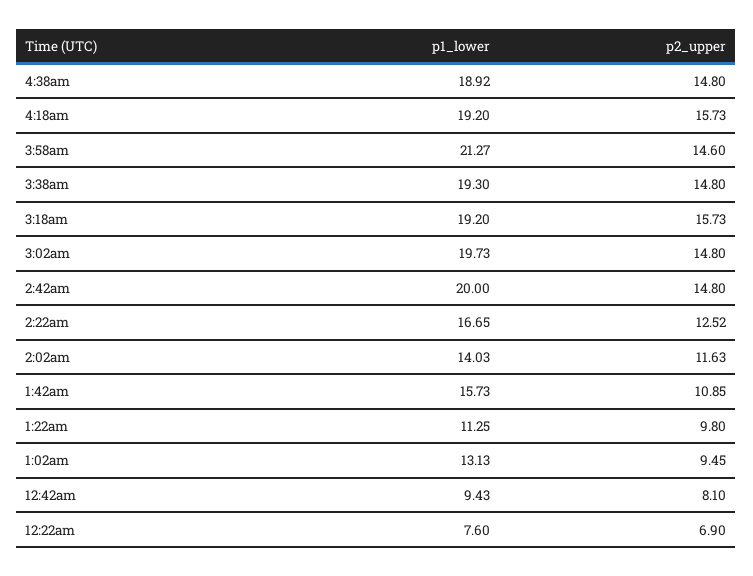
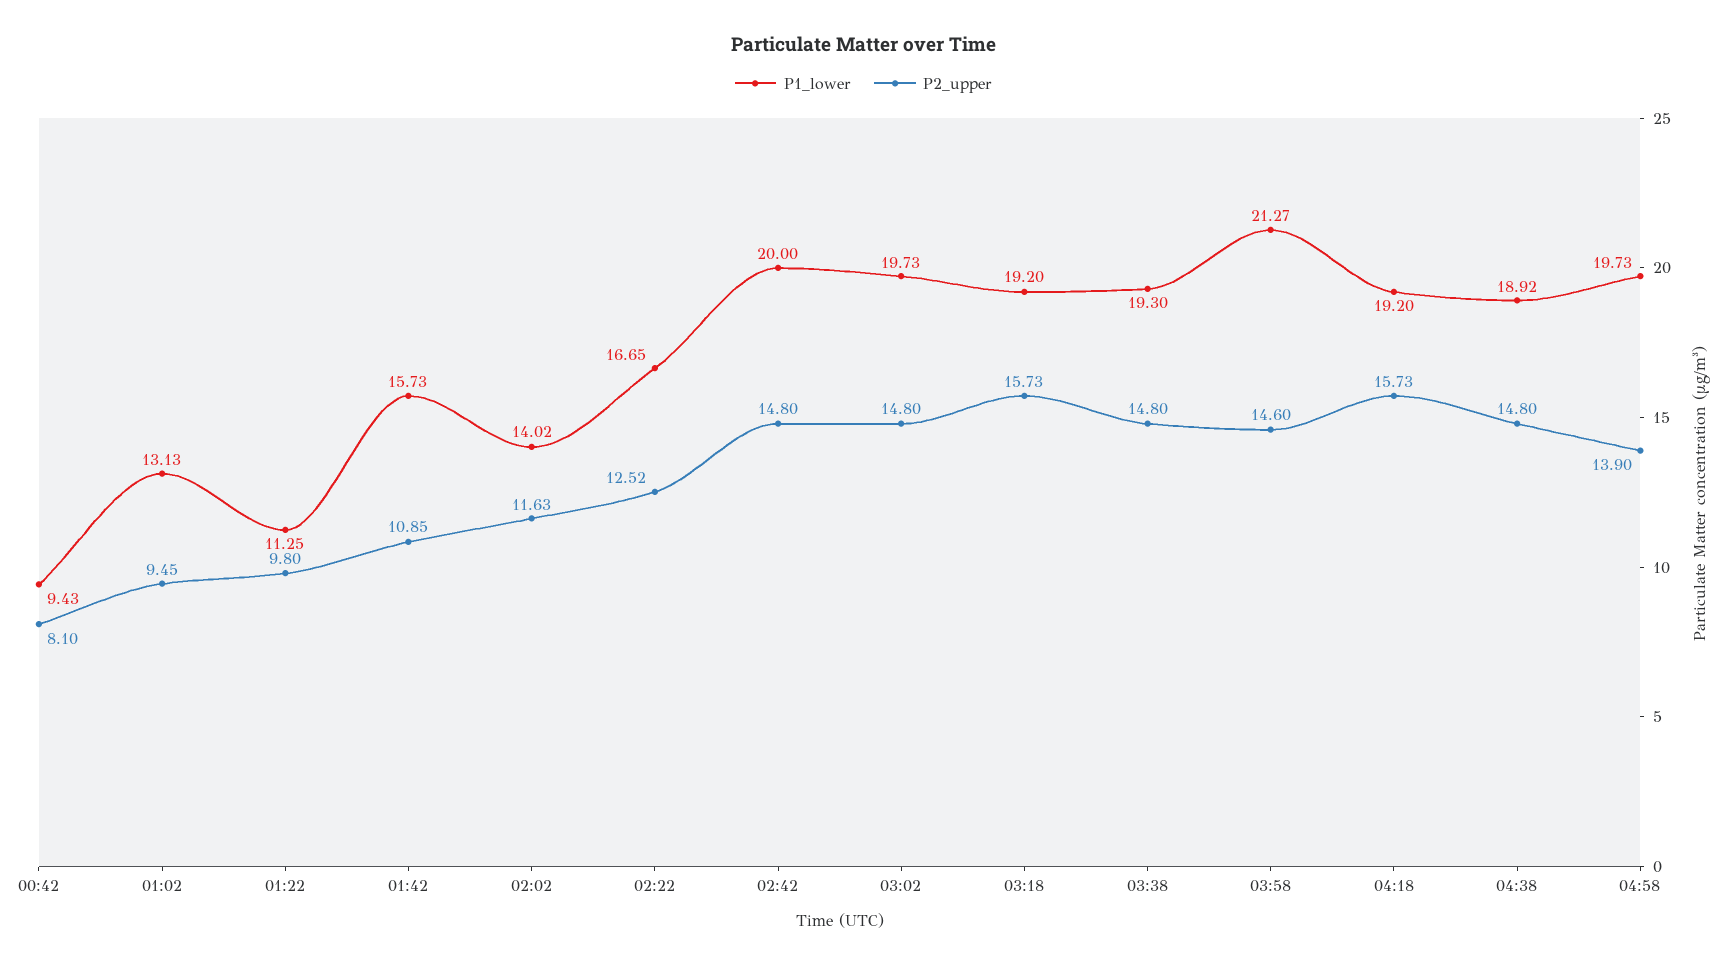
p1_lower, 2:02am: 14.03 -> 14.02
p1_lower, 12:22am: 7.6 -> none
p2_upper, 12:22am: 6.9 -> none
p1_lower, 04:58: none -> 19.73
p2_upper, 04:58: none -> 13.9

